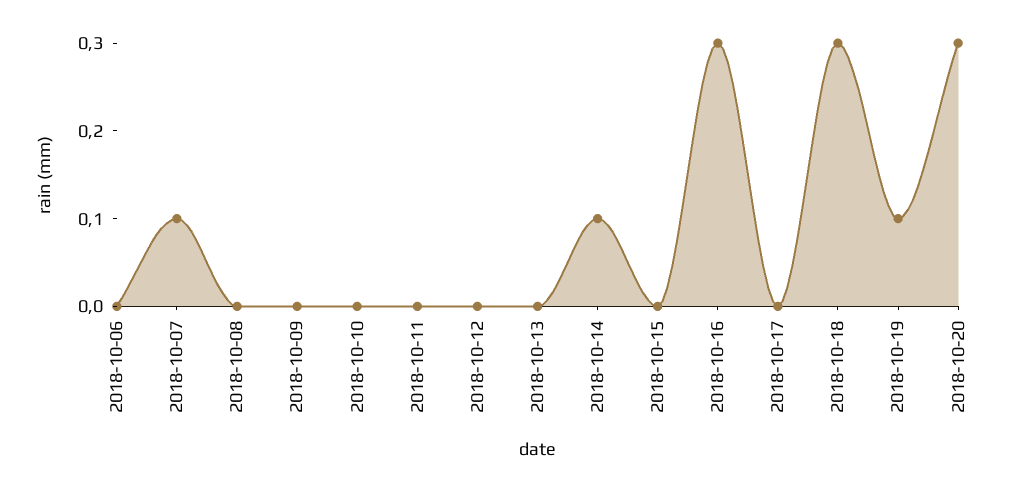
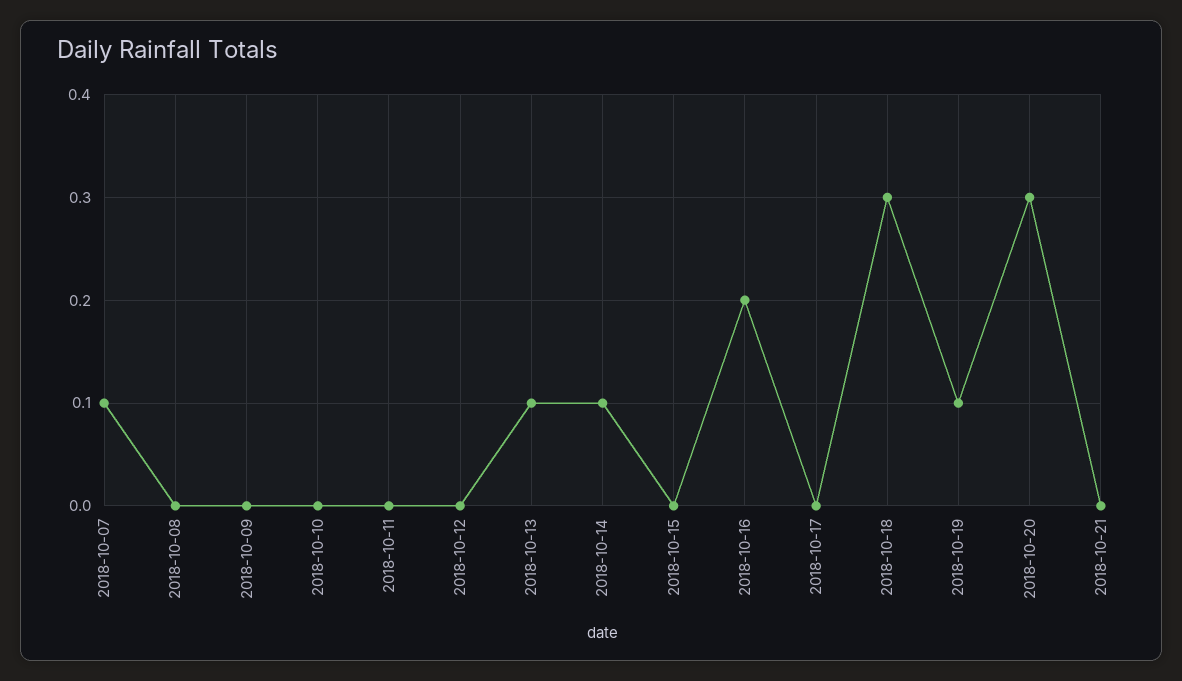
2018-10-06: 0 -> none
2018-10-13: 0 -> 0.1
2018-10-16: 0.3 -> 0.2
2018-10-21: none -> 0

